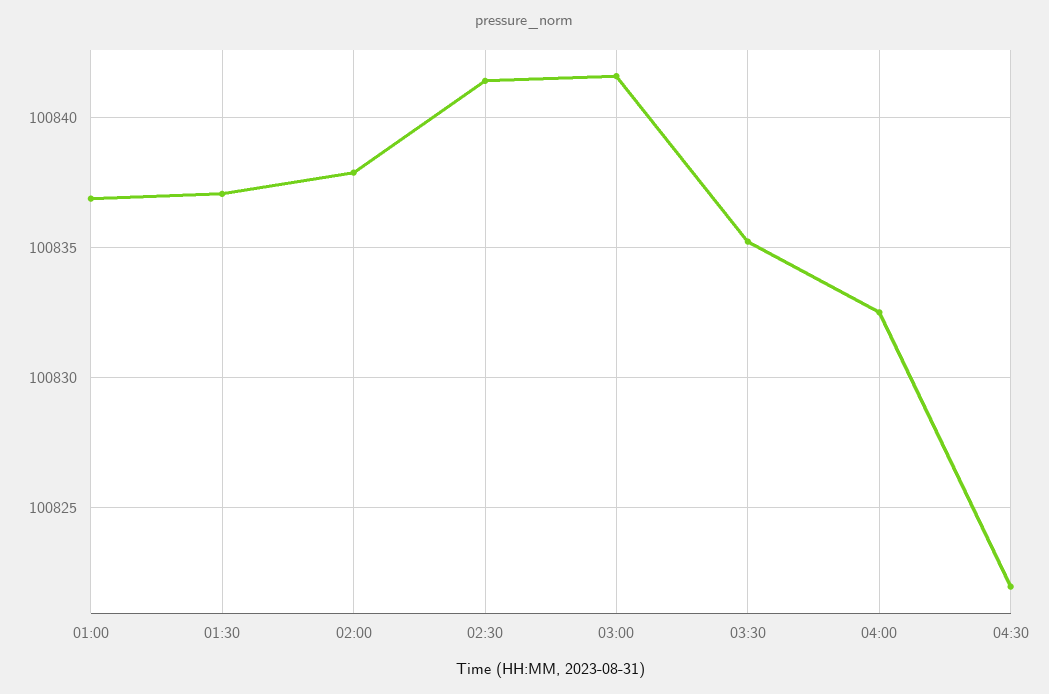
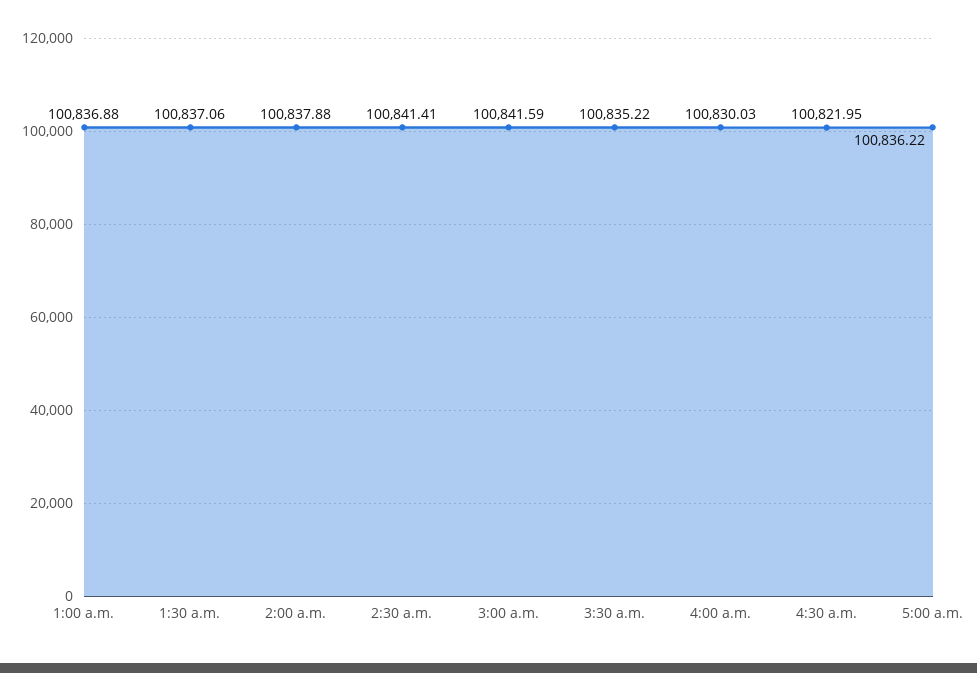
04:00: 100832.5 -> 100830.03
5:00 a.m.: none -> 100836.22

